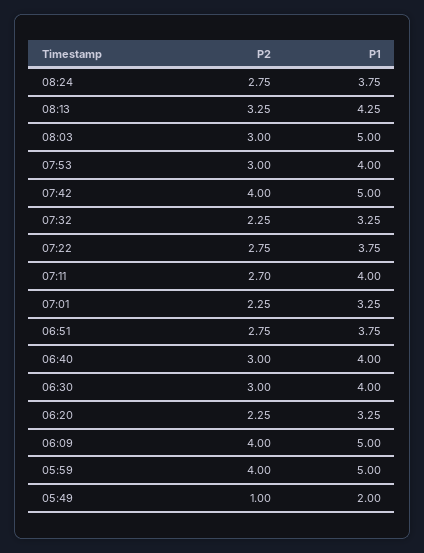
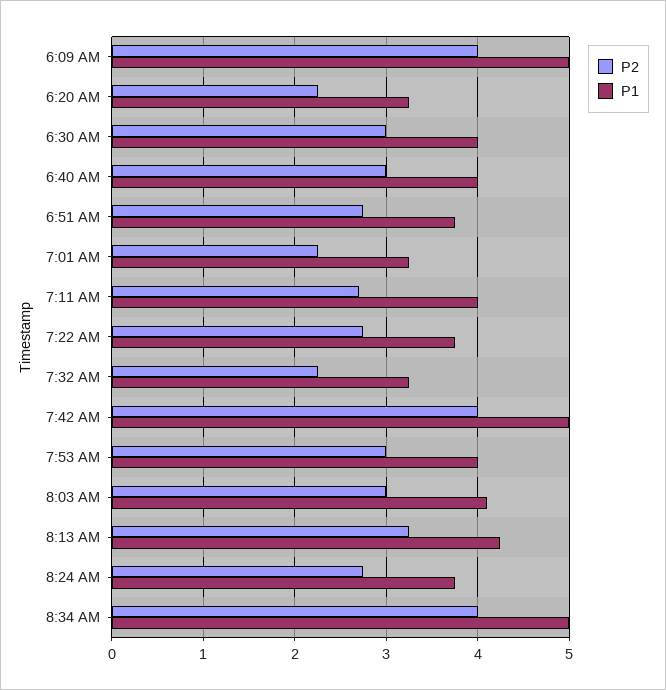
P1, 08:03: 5 -> 4.1
P2, 05:59: 4 -> none
P1, 05:59: 5 -> none
P2, 05:49: 1 -> none
P1, 05:49: 2 -> none
P2, 8:34 AM: none -> 4
P1, 8:34 AM: none -> 5

